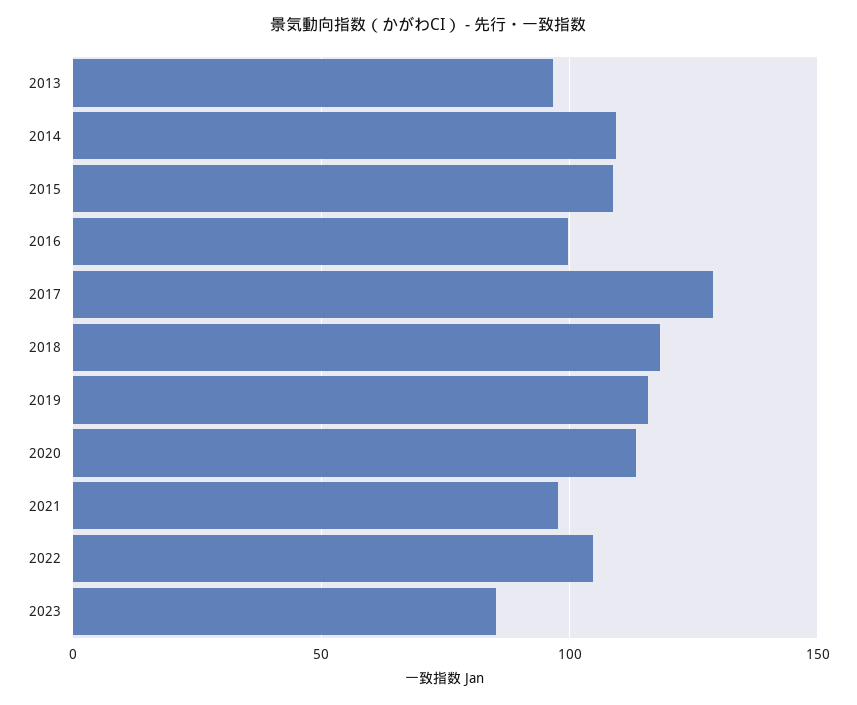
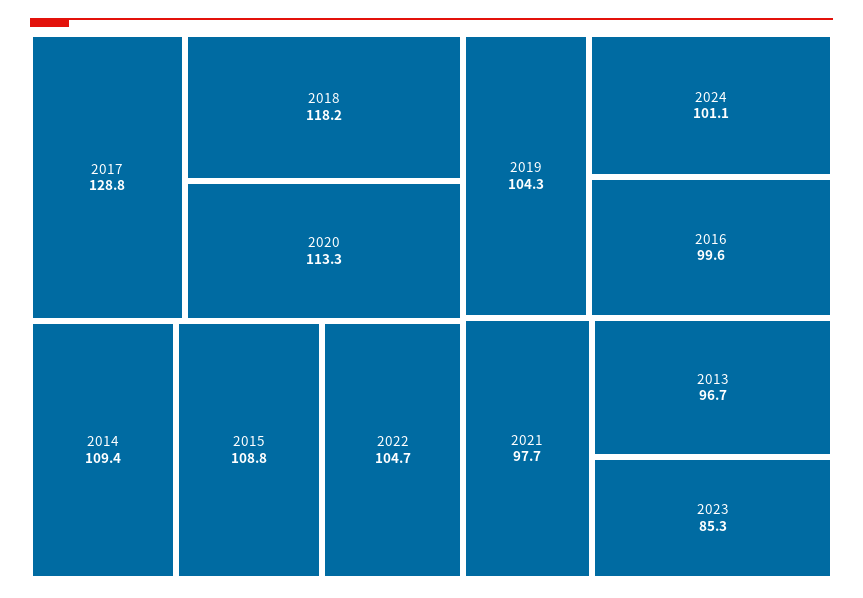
2019: 115 -> 104.3
2024: none -> 101.1

